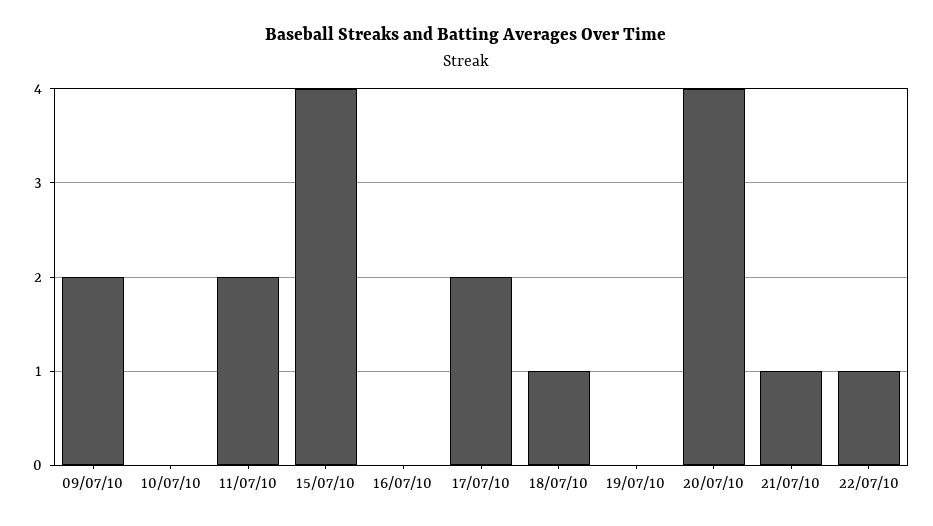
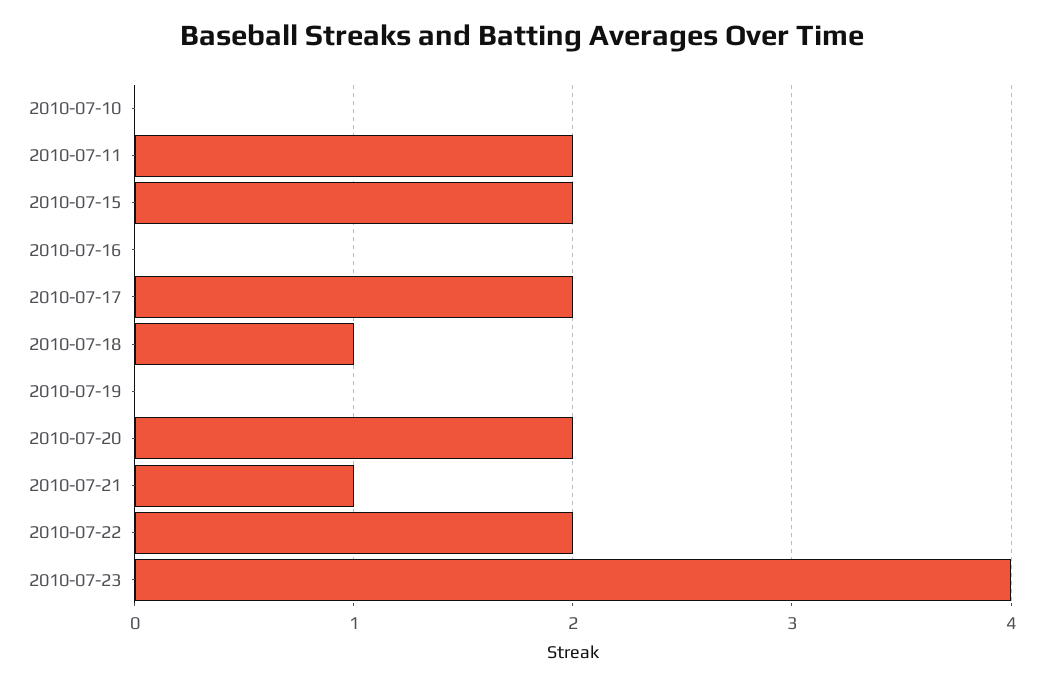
09/07/10: 2 -> none
15/07/10: 4 -> 2
20/07/10: 4 -> 2
22/07/10: 1 -> 2
2010-07-23: none -> 4

